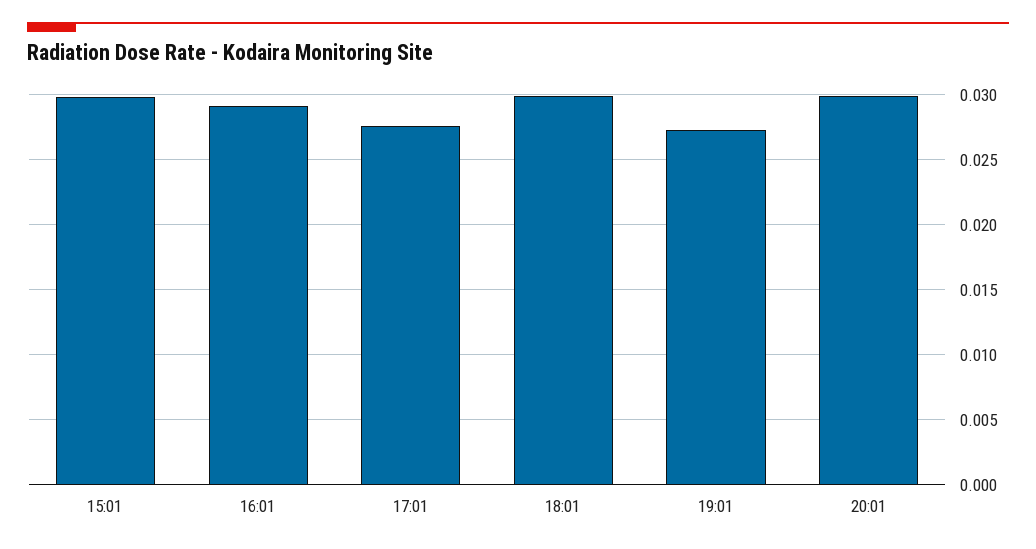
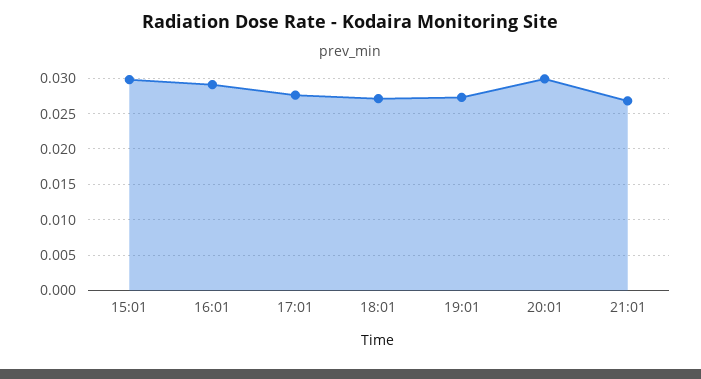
18:01: 0.03 -> 0.027
21:01: none -> 0.027

